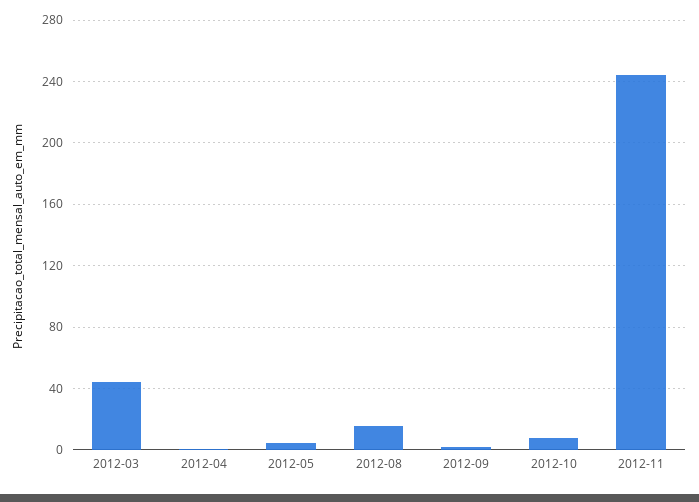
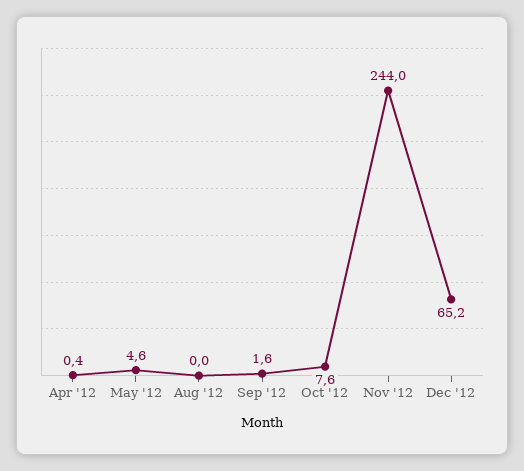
2012-03: 45 -> none
2012-08: 15 -> 0
Dec '12: none -> 65.2

